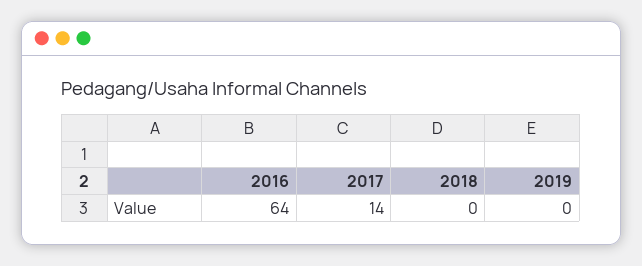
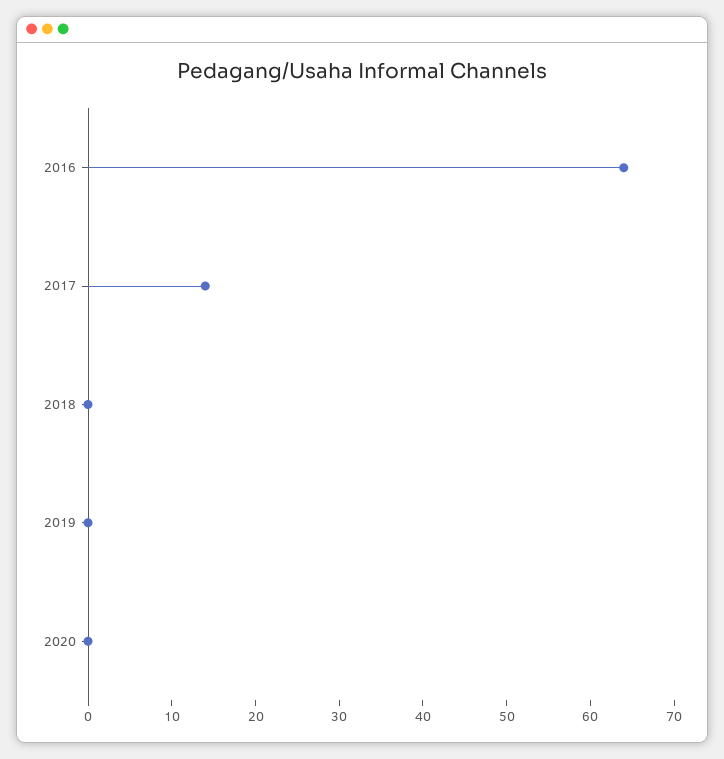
2020: none -> 0

